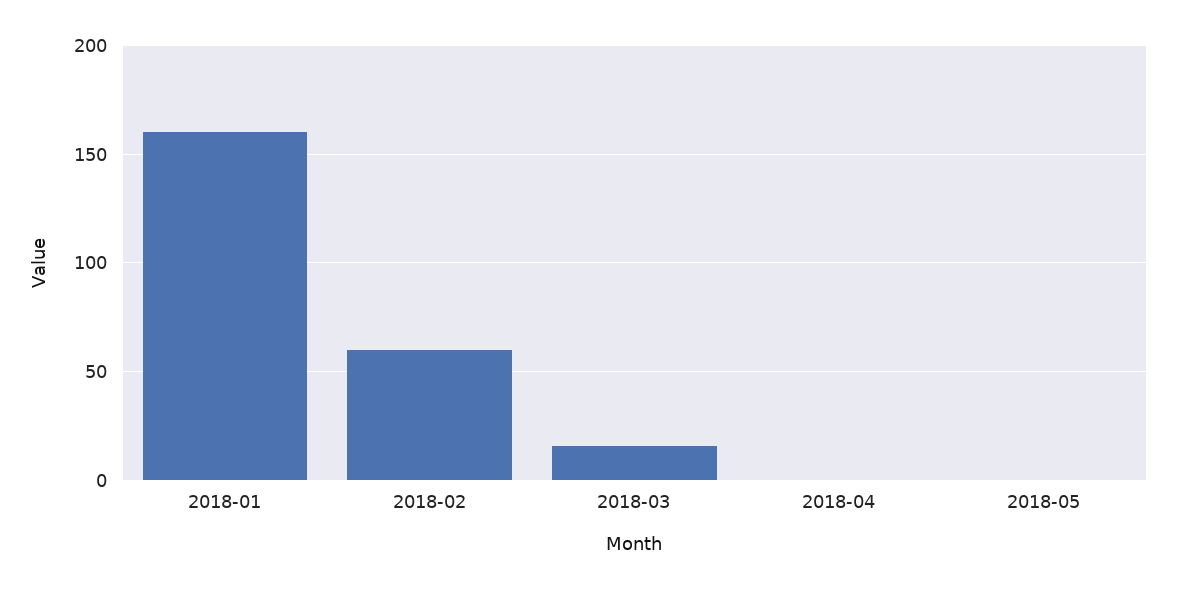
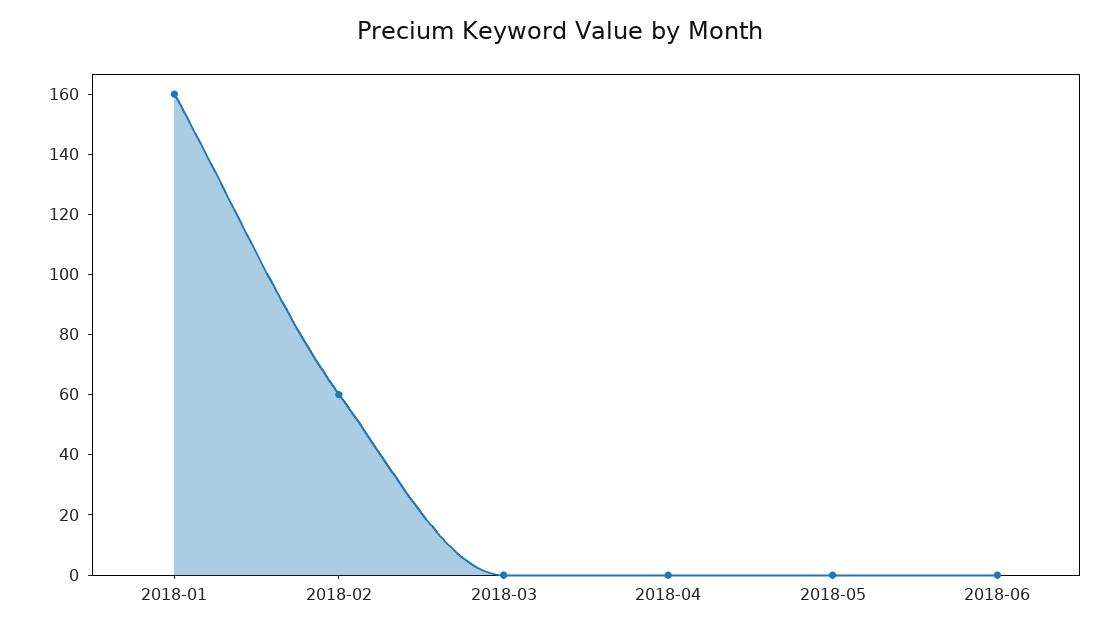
2018-03: 15 -> 0
2018-06: none -> 0

